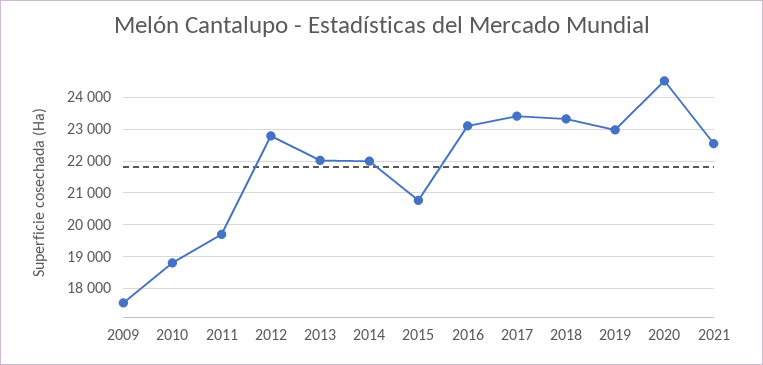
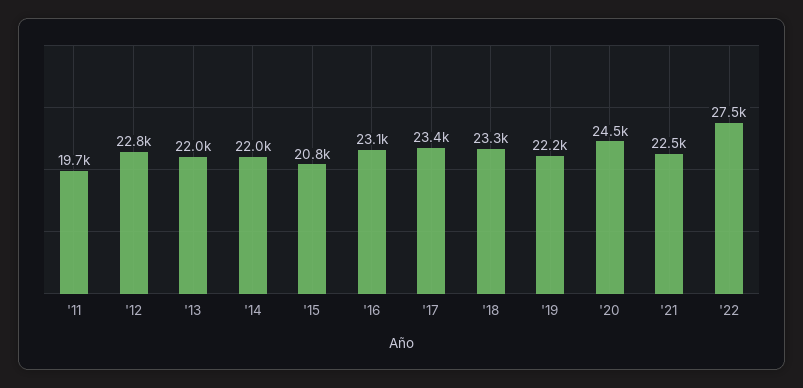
2009: 17600 -> none
2010: 18800 -> none
2019: 23000 -> 22200
'22: none -> 27500

